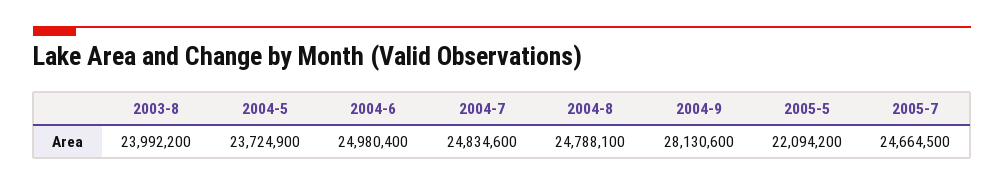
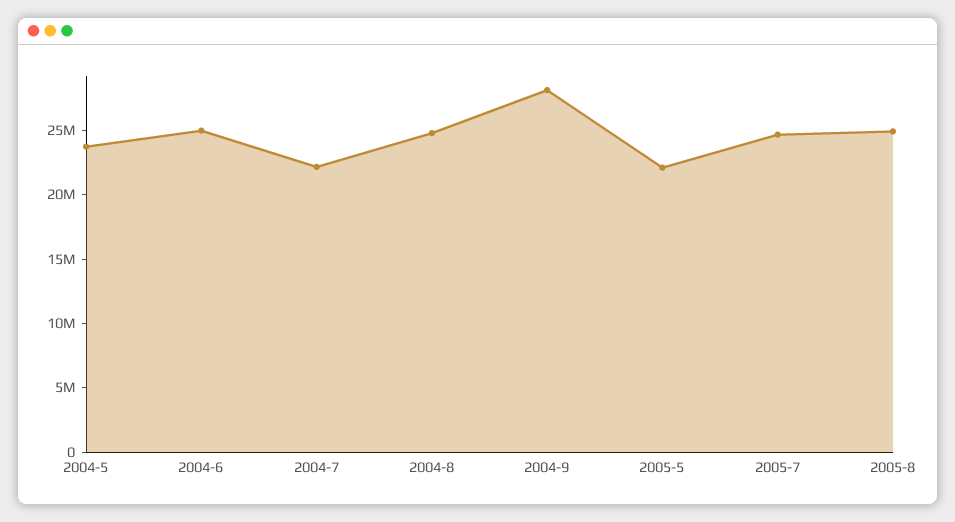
2003-8: 23992200 -> none
2004-7: 24834600 -> 22000000
2005-8: none -> 25000000

